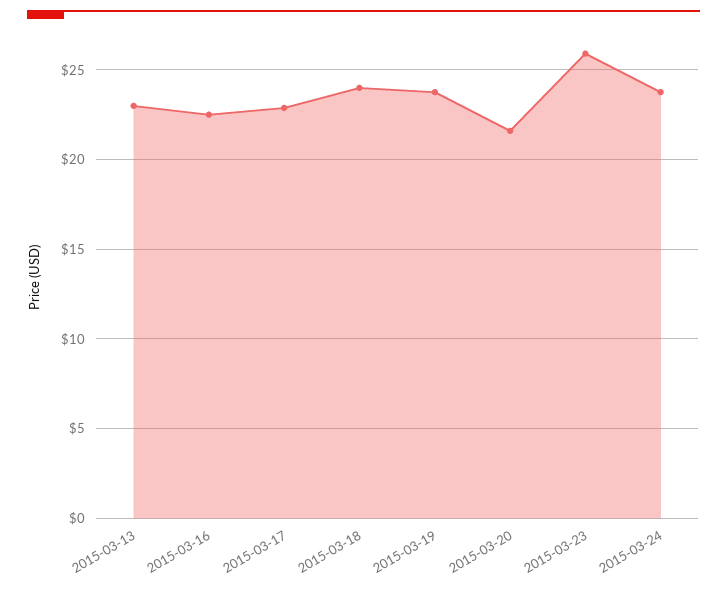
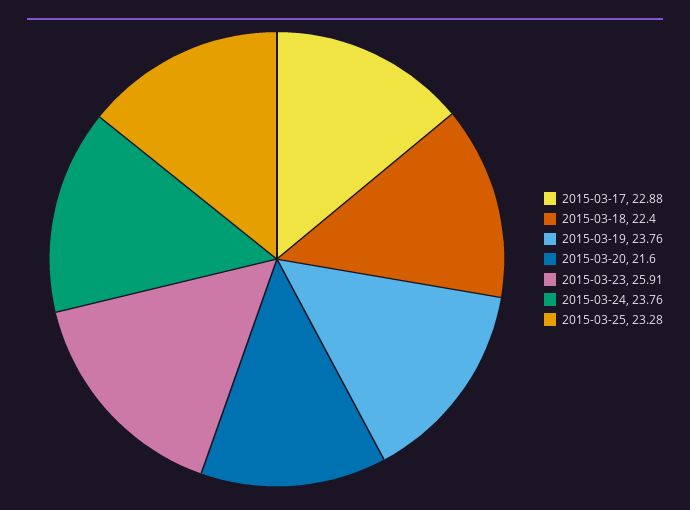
2015-03-13: 23 -> none
2015-03-16: 22.5 -> none
2015-03-18: 24 -> 22.4
2015-03-25: none -> 23.28

